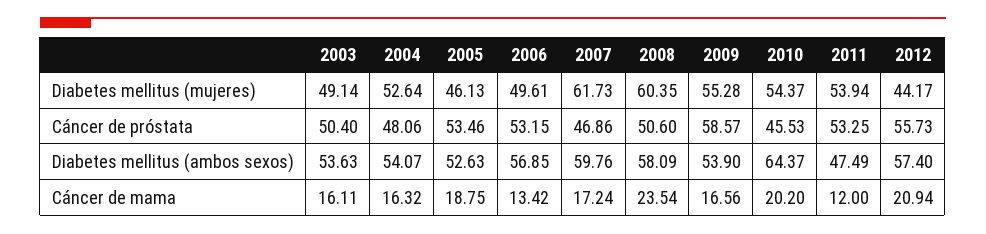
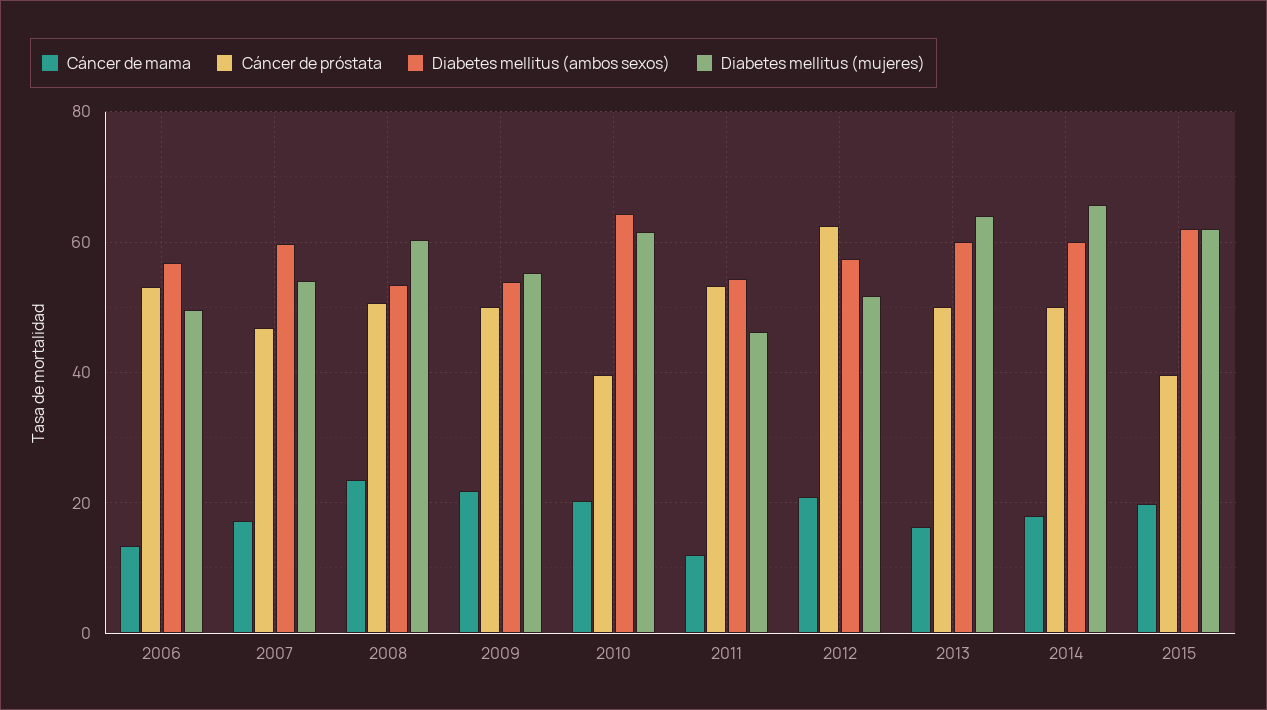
Diabetes mellitus (mujeres), 2003: 49.14 -> none
Diabetes mellitus (mujeres), 2004: 52.64 -> none
Diabetes mellitus (mujeres), 2005: 46.13 -> none
Diabetes mellitus (mujeres), 2007: 61.73 -> 54
Diabetes mellitus (mujeres), 2010: 54.37 -> 62
Diabetes mellitus (mujeres), 2011: 53.94 -> 46
Diabetes mellitus (mujeres), 2012: 44.17 -> 52
Cáncer de próstata, 2003: 50.4 -> none
Cáncer de próstata, 2004: 48.06 -> none
Cáncer de próstata, 2005: 53.46 -> none
Cáncer de próstata, 2009: 58.57 -> 50
Cáncer de próstata, 2010: 45.53 -> 40
Cáncer de próstata, 2012: 55.73 -> 62
Diabetes mellitus (ambos sexos), 2003: 53.63 -> none
Diabetes mellitus (ambos sexos), 2004: 54.07 -> none
Diabetes mellitus (ambos sexos), 2005: 52.63 -> none
Diabetes mellitus (ambos sexos), 2008: 58.09 -> 54
Diabetes mellitus (ambos sexos), 2011: 47.49 -> 54
Cáncer de mama, 2003: 16.11 -> none
Cáncer de mama, 2004: 16.32 -> none
Cáncer de mama, 2005: 18.75 -> none
Cáncer de mama, 2009: 16.56 -> 22
Cáncer de mama, 2013: none -> 16
Cáncer de próstata, 2013: none -> 50
Diabetes mellitus (ambos sexos), 2013: none -> 60
Diabetes mellitus (mujeres), 2013: none -> 64
Cáncer de mama, 2014: none -> 18
Cáncer de próstata, 2014: none -> 50
Diabetes mellitus (ambos sexos), 2014: none -> 60
Diabetes mellitus (mujeres), 2014: none -> 66
Cáncer de mama, 2015: none -> 20
Cáncer de próstata, 2015: none -> 40
Diabetes mellitus (ambos sexos), 2015: none -> 62
Diabetes mellitus (mujeres), 2015: none -> 62

